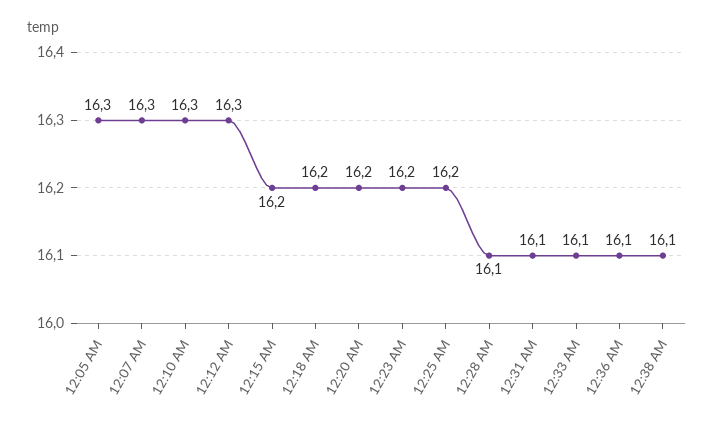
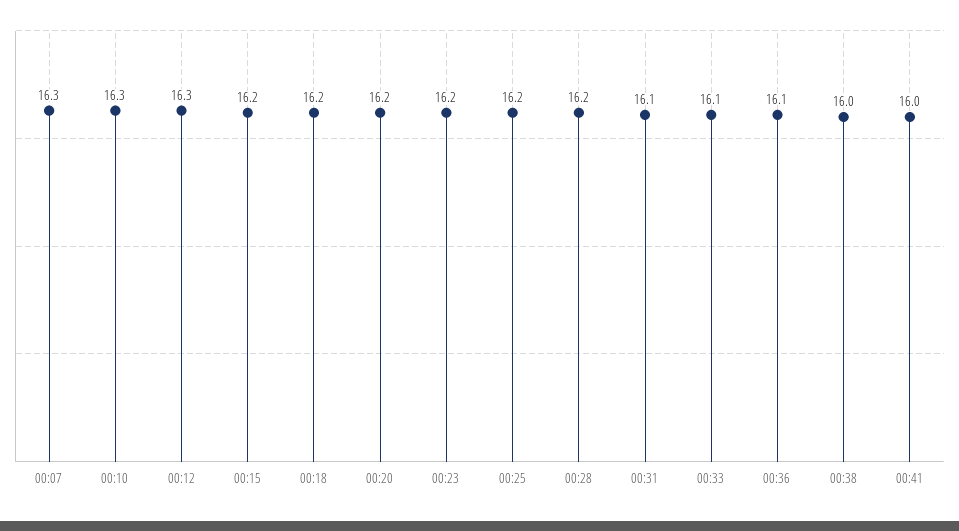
12:05 AM: 16.3 -> none
12:28 AM: 16.1 -> 16.2
12:38 AM: 16.1 -> 16
00:41: none -> 16

